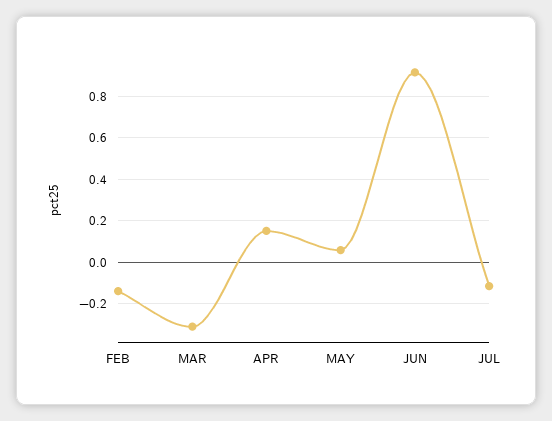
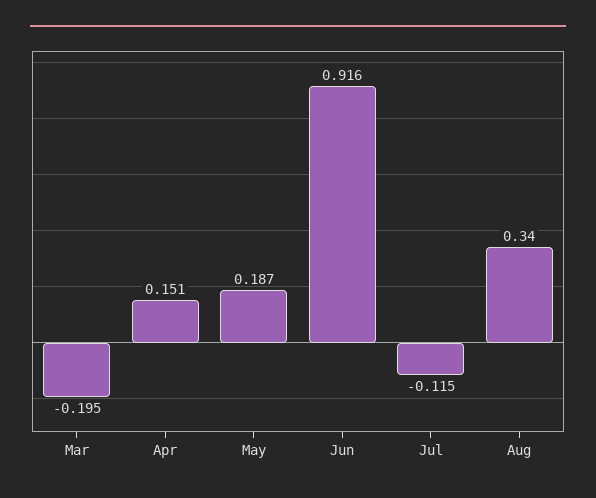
FEB: -0.15 -> none
MAR: -0.3 -> -0.195
MAY: 0.05 -> 0.187
Aug: none -> 0.34

